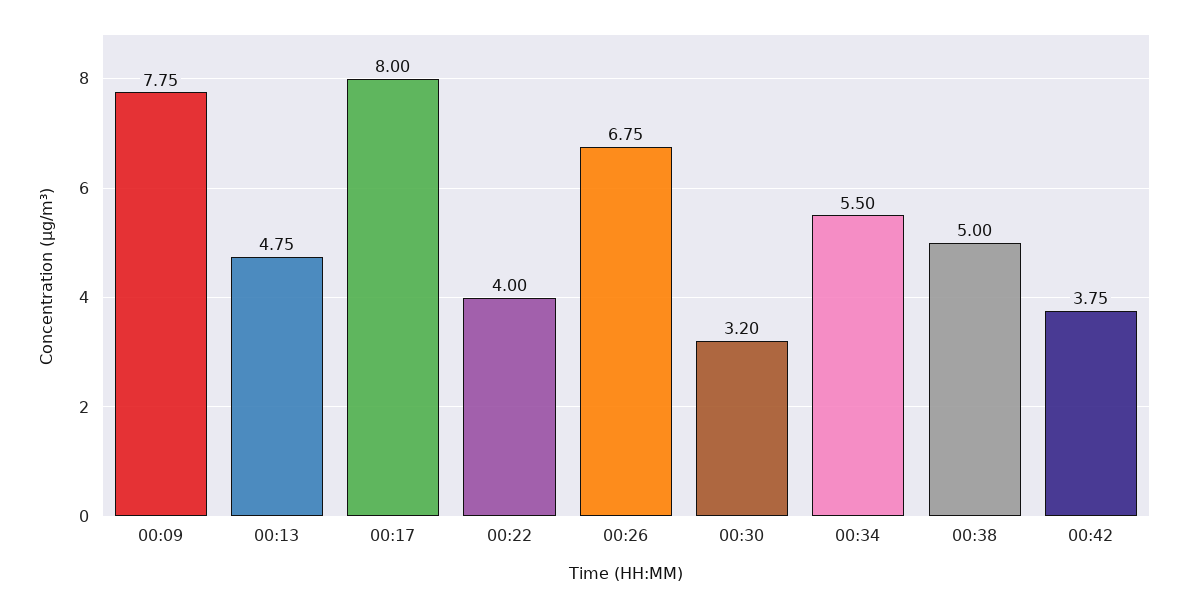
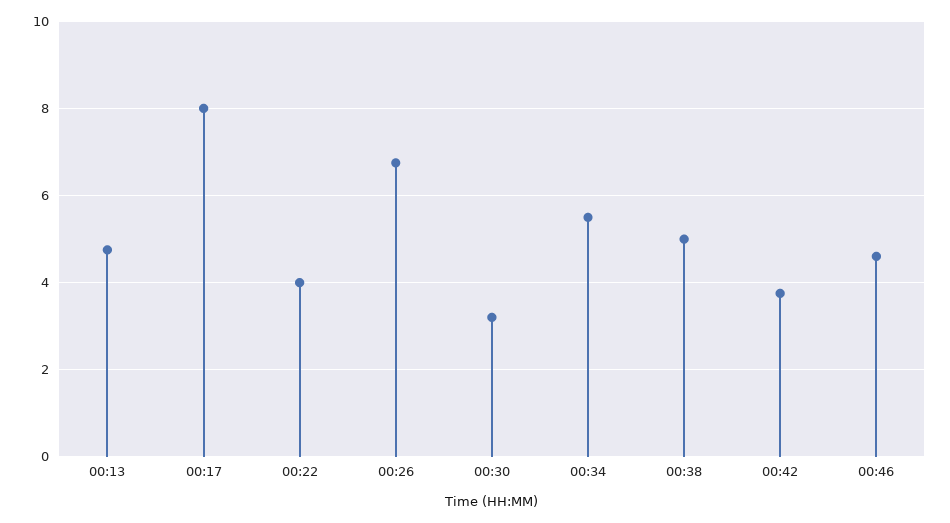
00:09: 7.75 -> none
00:46: none -> 4.6

